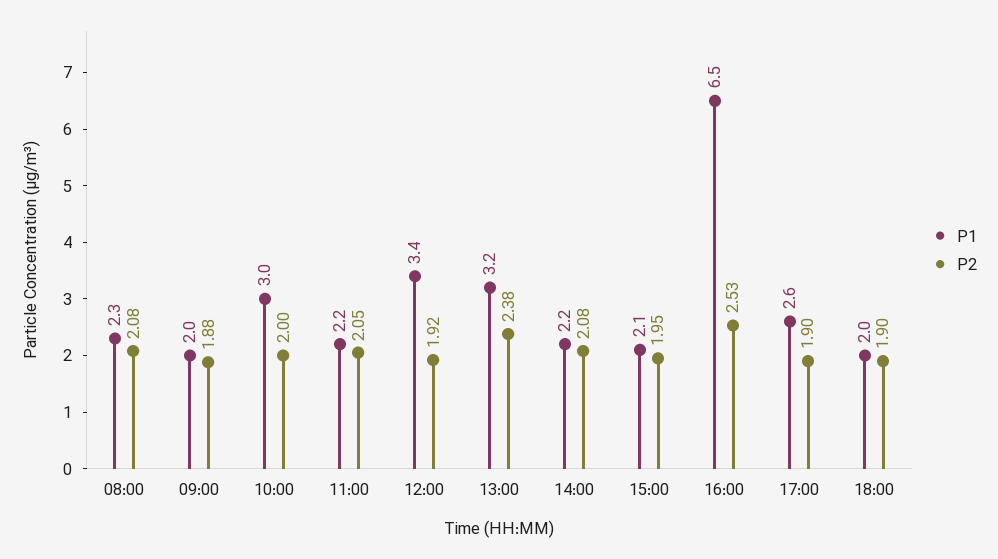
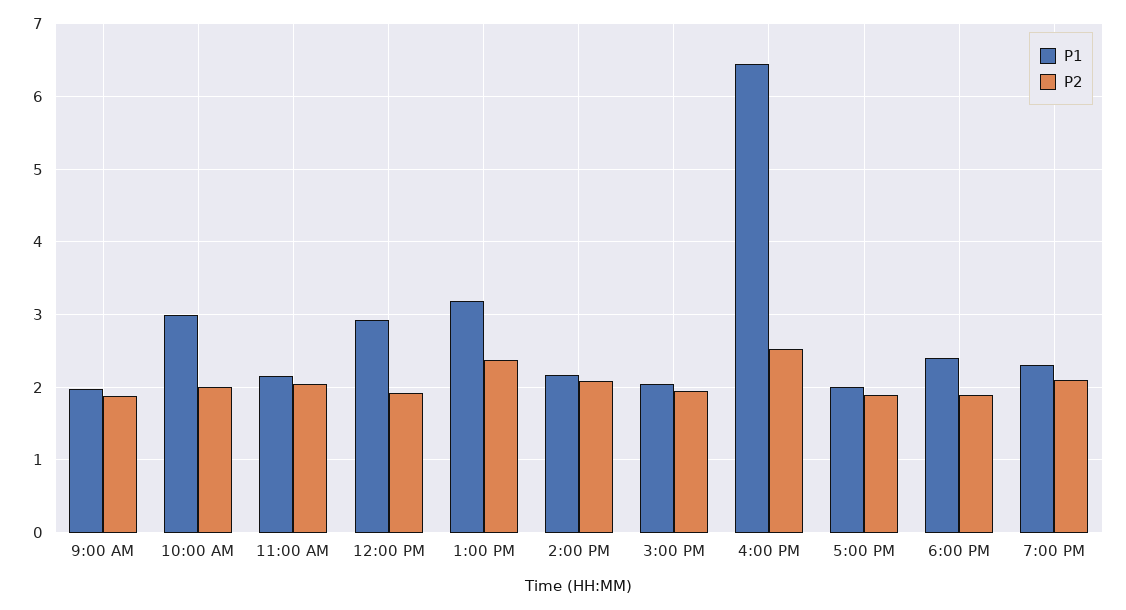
P1, 08:00: 2.3 -> none
P2, 08:00: 2.08 -> none
P1, 12:00: 3.4 -> 2.9
P1, 17:00: 2.6 -> 2
P1, 18:00: 2 -> 2.4
P1, 7:00 PM: none -> 2.3
P2, 7:00 PM: none -> 2.1

